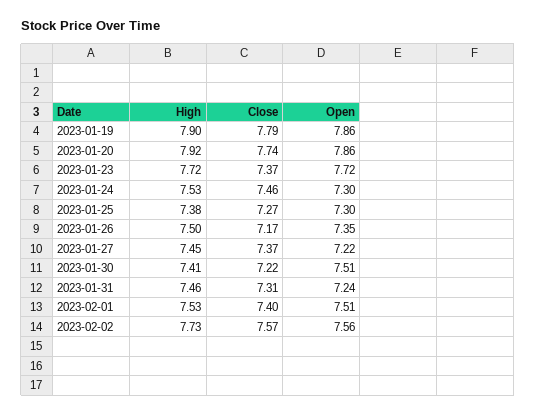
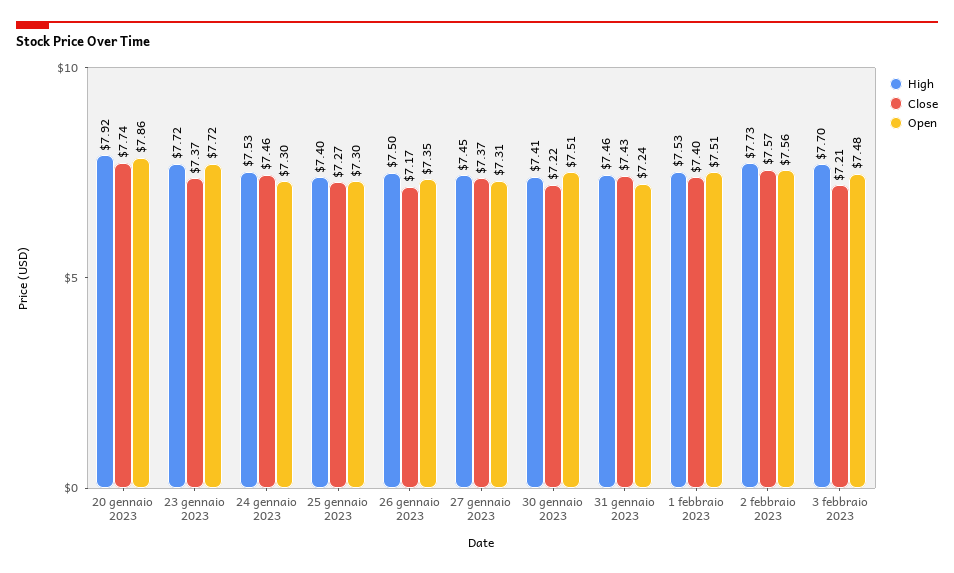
High, 2023-01-19: 7.9 -> none
Close, 2023-01-19: 7.79 -> none
Open, 2023-01-19: 7.86 -> none
High, 2023-01-25: 7.38 -> 7.4
Open, 2023-01-27: 7.22 -> 7.31
Close, 2023-01-31: 7.31 -> 7.43
High, 3 febbraio 2023: none -> 7.7
Close, 3 febbraio 2023: none -> 7.21
Open, 3 febbraio 2023: none -> 7.48

